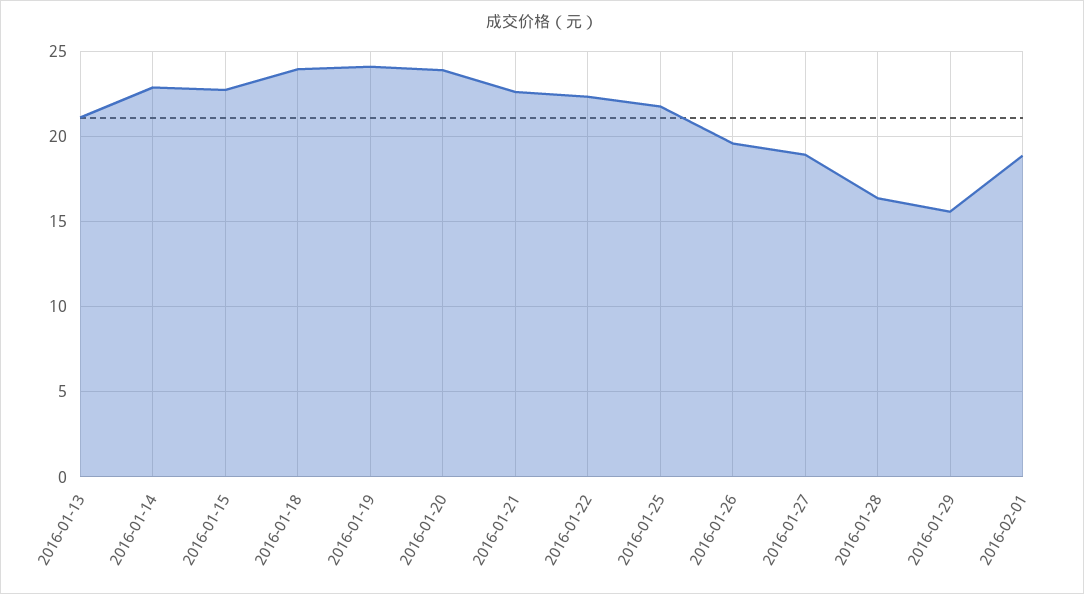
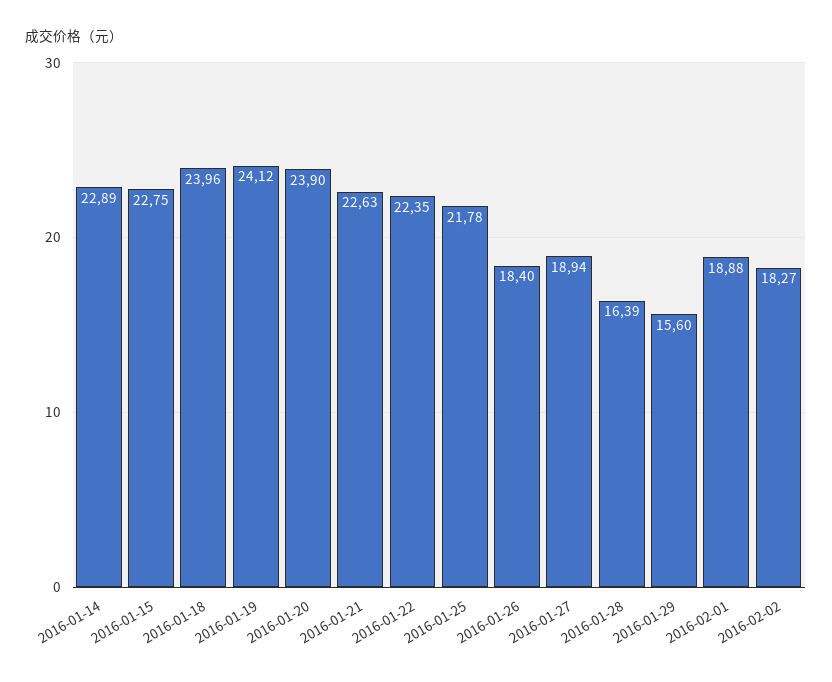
2016-01-13: 21 -> none
2016-01-26: 19.5 -> 18.4
2016-02-02: none -> 18.27

